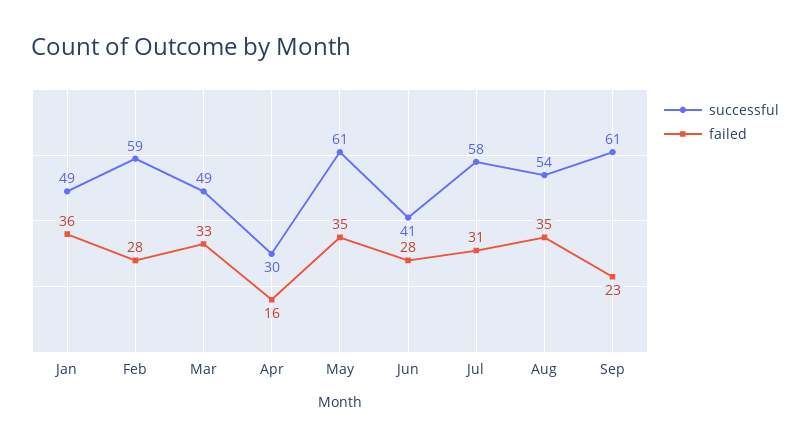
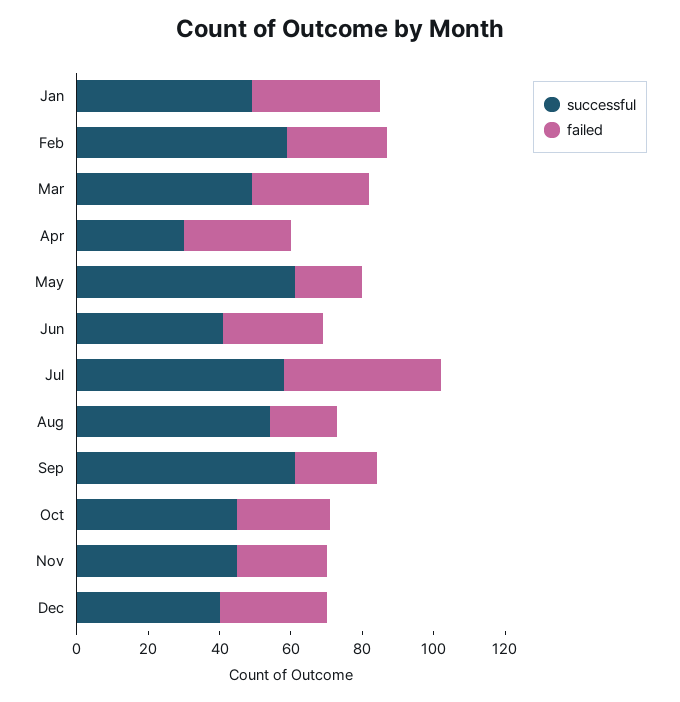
failed, Apr: 16 -> 30
failed, May: 35 -> 20
failed, Jul: 31 -> 45
failed, Aug: 35 -> 20
successful, Oct: none -> 45
failed, Oct: none -> 25
successful, Nov: none -> 45
failed, Nov: none -> 25
successful, Dec: none -> 40
failed, Dec: none -> 30

